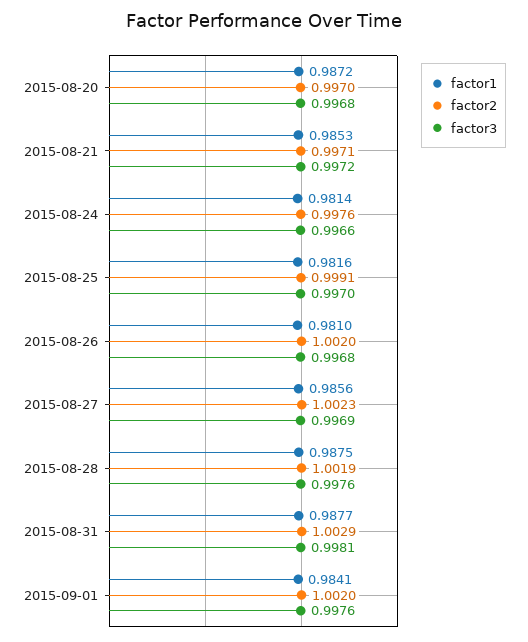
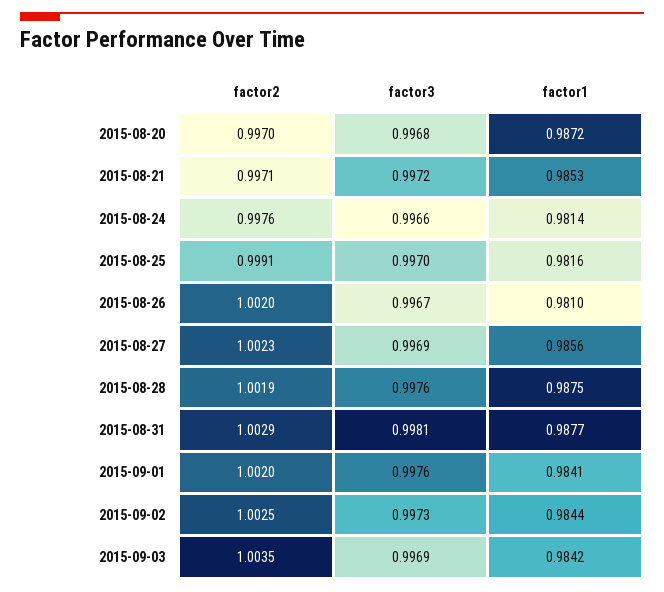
factor3, 2015-08-26: 0.9968 -> 0.9967
factor2, 2015-09-02: none -> 1.0025
factor3, 2015-09-02: none -> 0.9973
factor1, 2015-09-02: none -> 0.9844
factor2, 2015-09-03: none -> 1.0035
factor3, 2015-09-03: none -> 0.9969
factor1, 2015-09-03: none -> 0.9842

